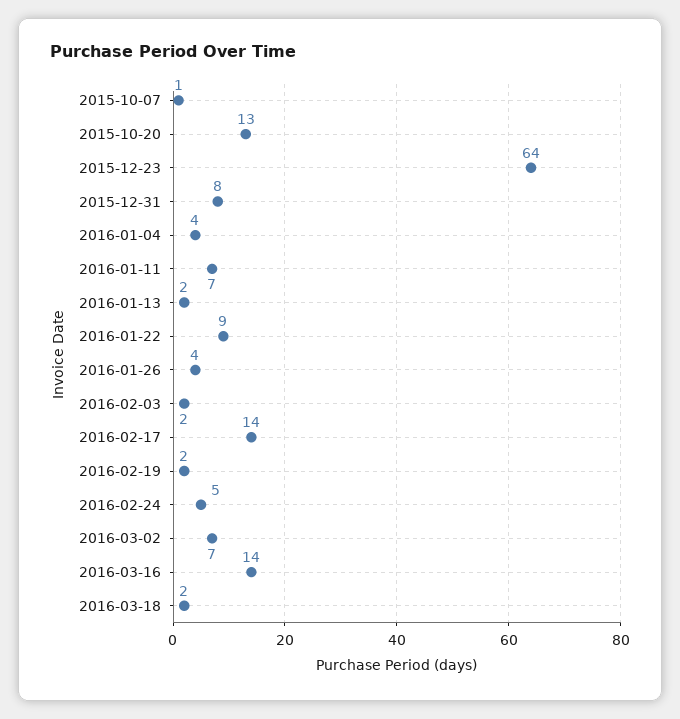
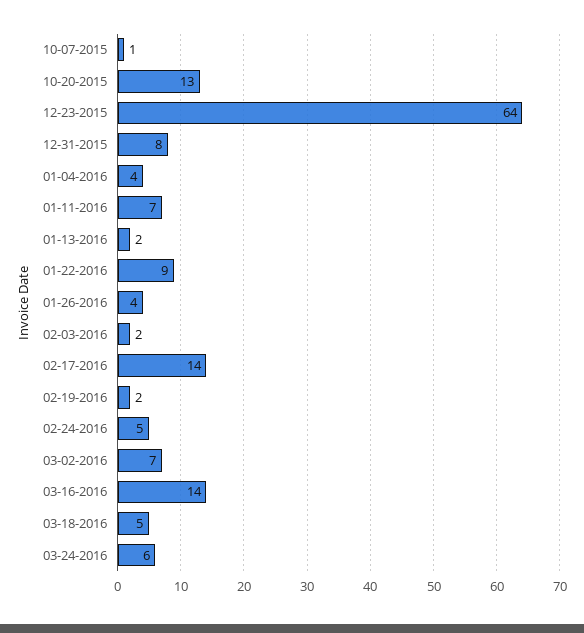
2016-03-18: 2 -> 5
03-24-2016: none -> 6

